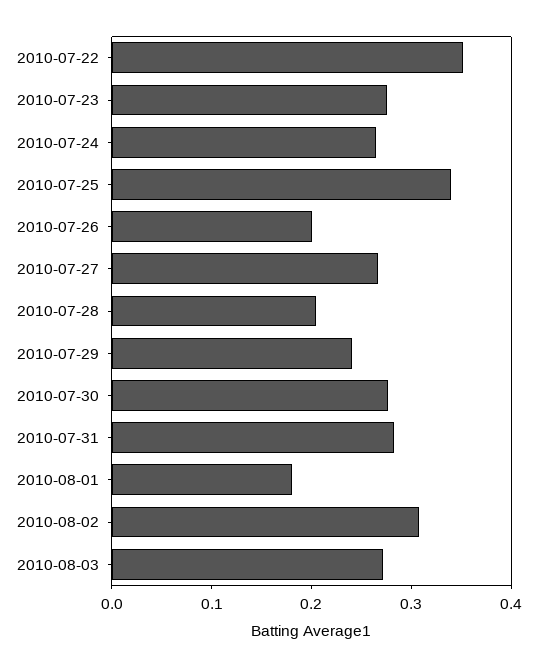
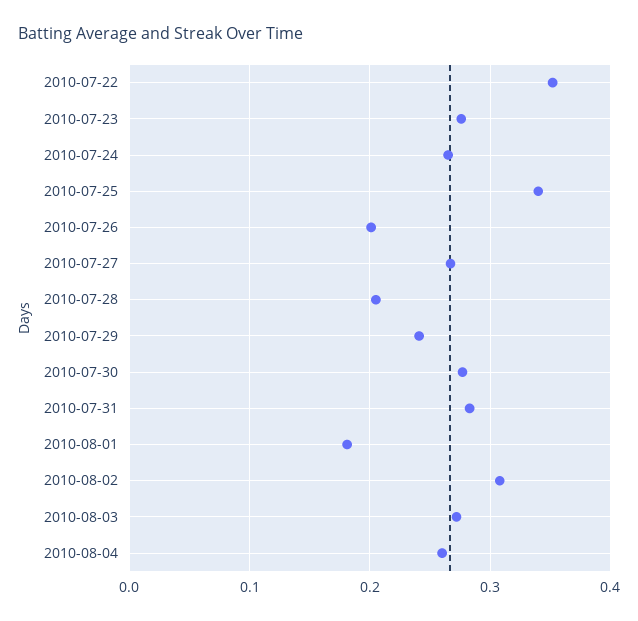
2010-08-04: none -> 0.26

